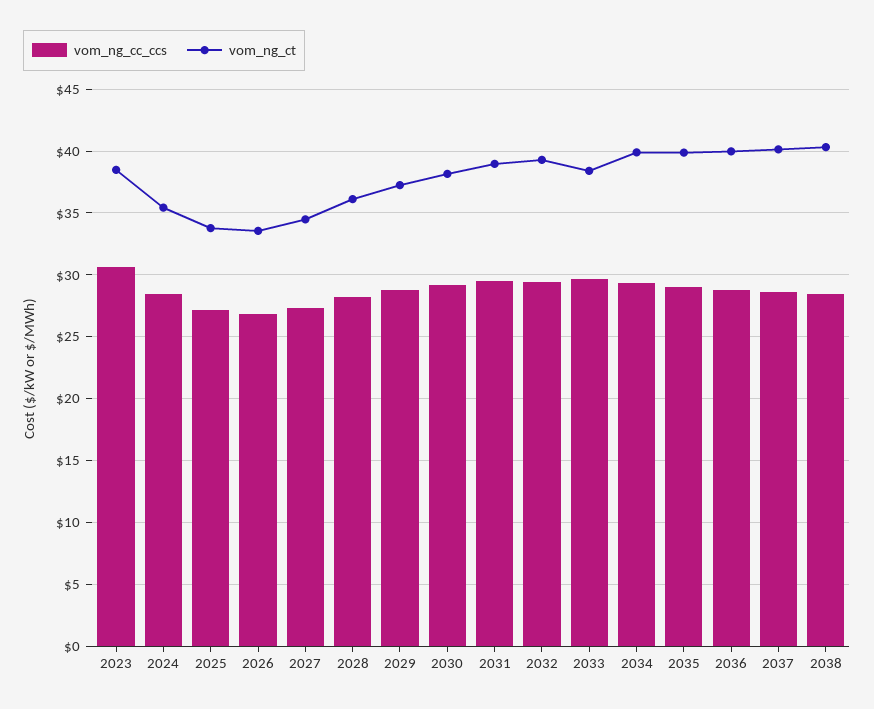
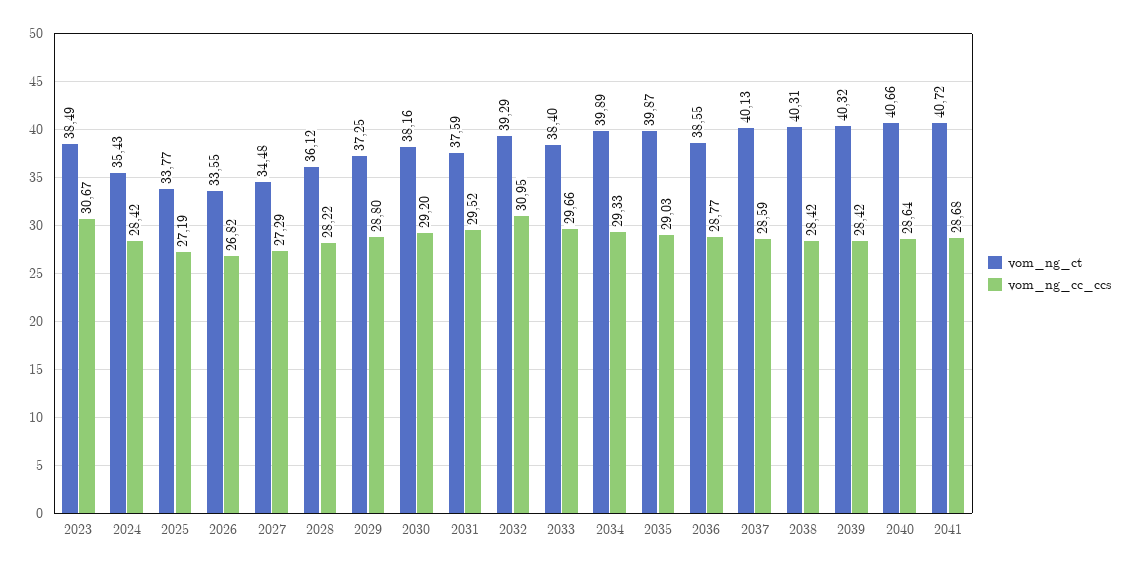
vom_ng_ct, 2031: 39 -> 37.59
vom_ng_cc_ccs, 2032: 29.5 -> 30.95
vom_ng_ct, 2036: 40 -> 38.55
vom_ng_ct, 2039: none -> 40.32
vom_ng_cc_ccs, 2039: none -> 28.42
vom_ng_ct, 2040: none -> 40.66
vom_ng_cc_ccs, 2040: none -> 28.64
vom_ng_ct, 2041: none -> 40.72
vom_ng_cc_ccs, 2041: none -> 28.68

